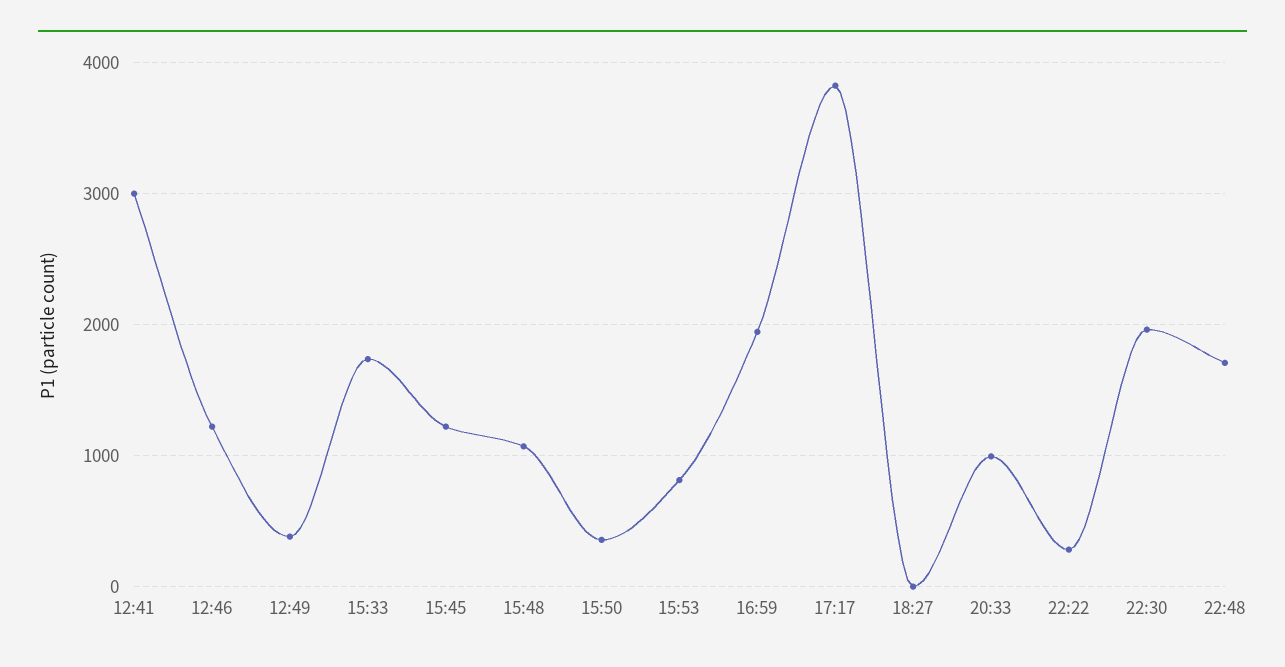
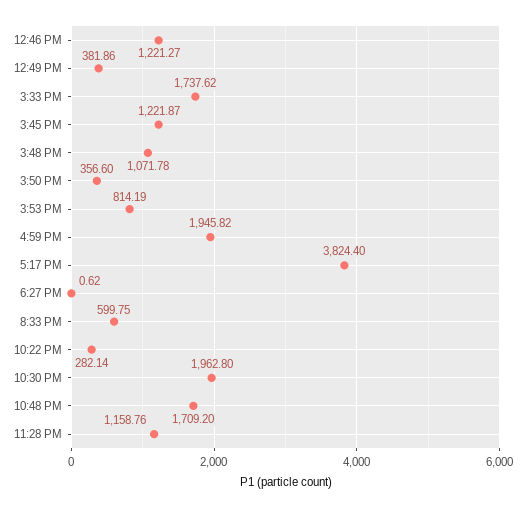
12:41: 3000 -> none
20:33: 1000 -> 599.75
11:28 PM: none -> 1158.76

